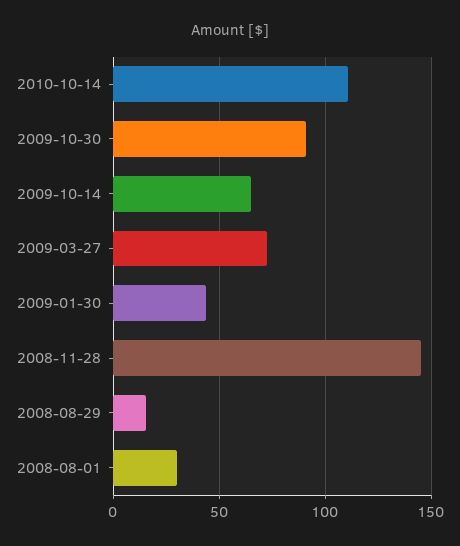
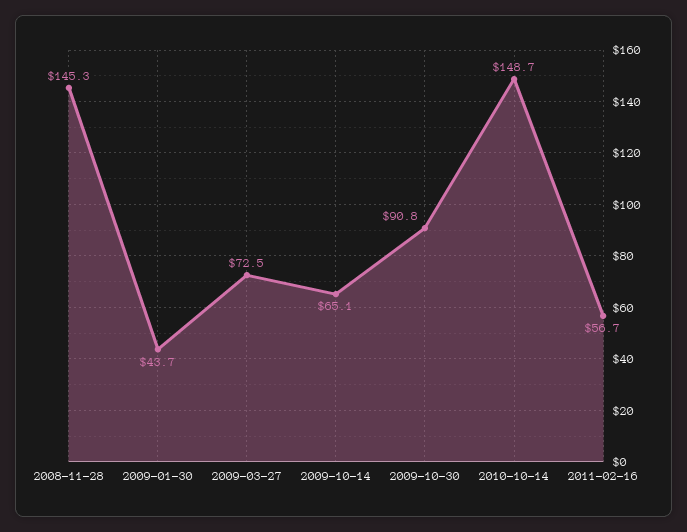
2010-10-14: 110 -> 148.7
2008-08-29: 15 -> none
2008-08-01: 30 -> none
2011-02-16: none -> 56.7

